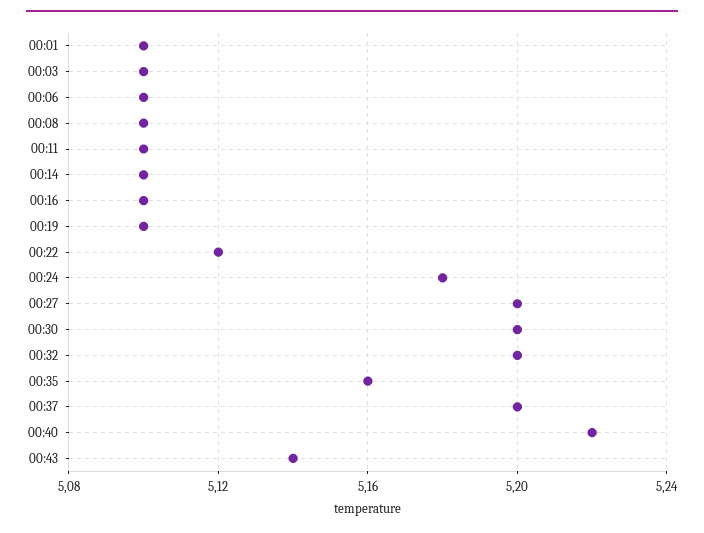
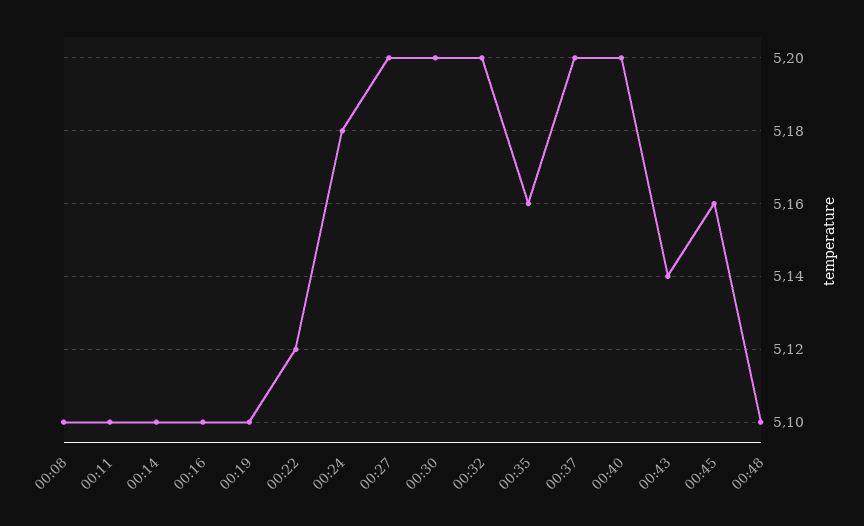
00:01: 5.1 -> none
00:03: 5.1 -> none
00:06: 5.1 -> none
00:40: 5.22 -> 5.2
00:45: none -> 5.16
00:48: none -> 5.1

